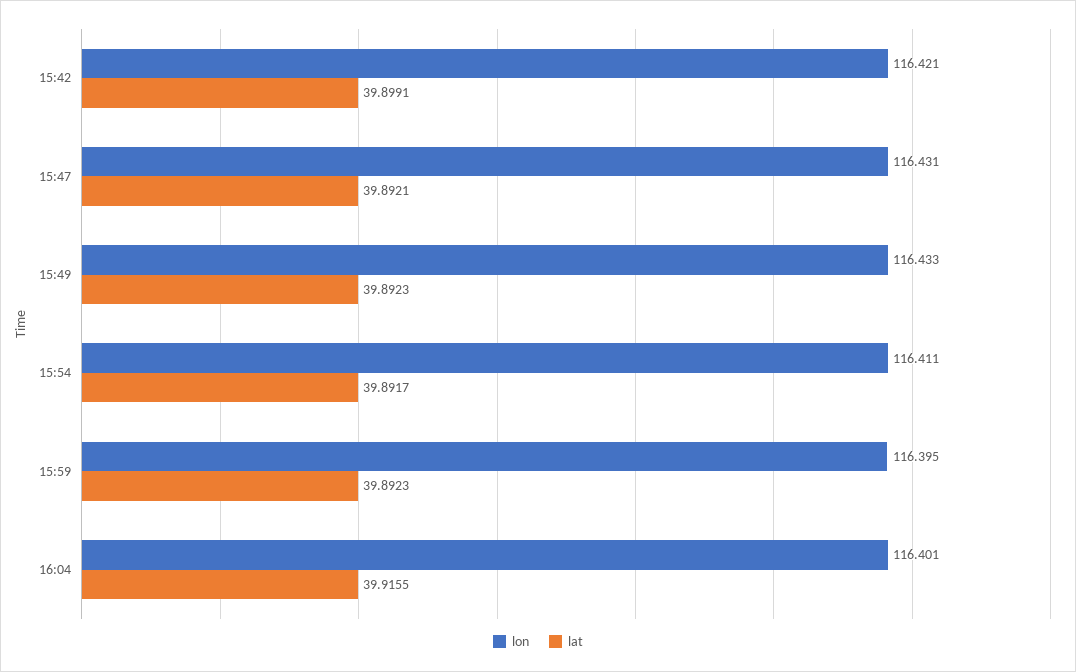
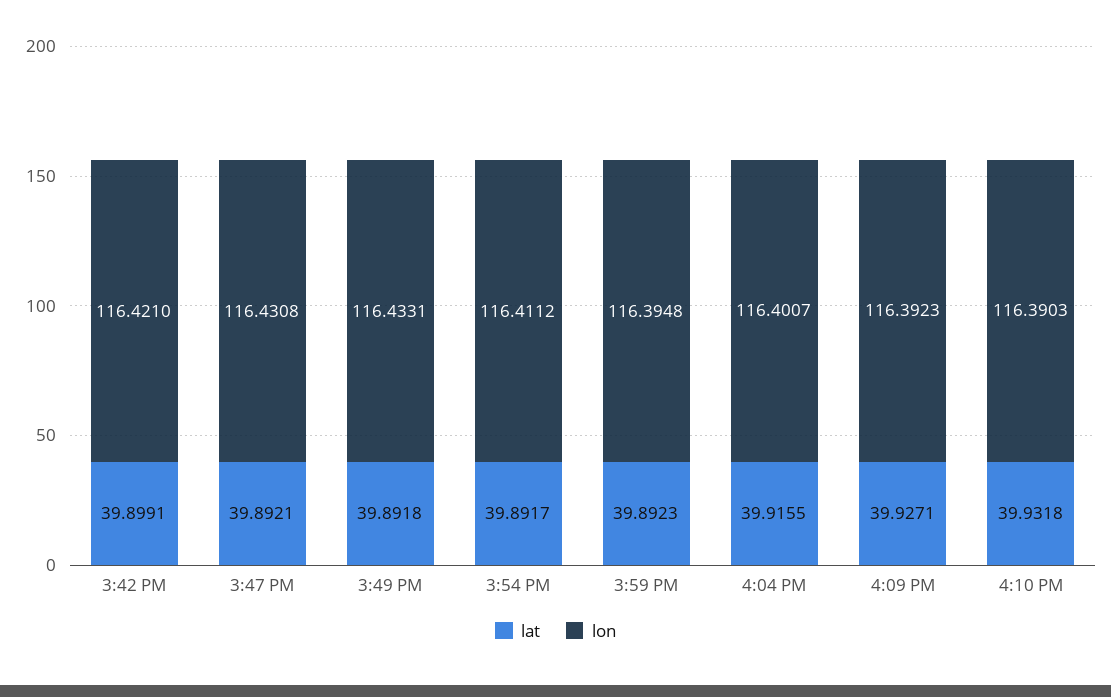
lat, 15:49: 39.8923 -> 39.8918
lat, 4:09 PM: none -> 39.9271
lon, 4:09 PM: none -> 116.3923
lat, 4:10 PM: none -> 39.9318
lon, 4:10 PM: none -> 116.3903

